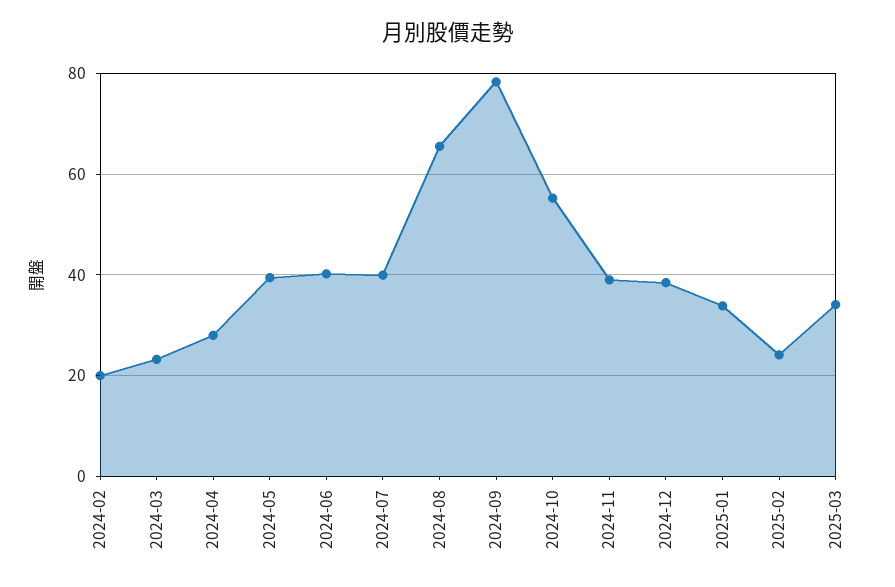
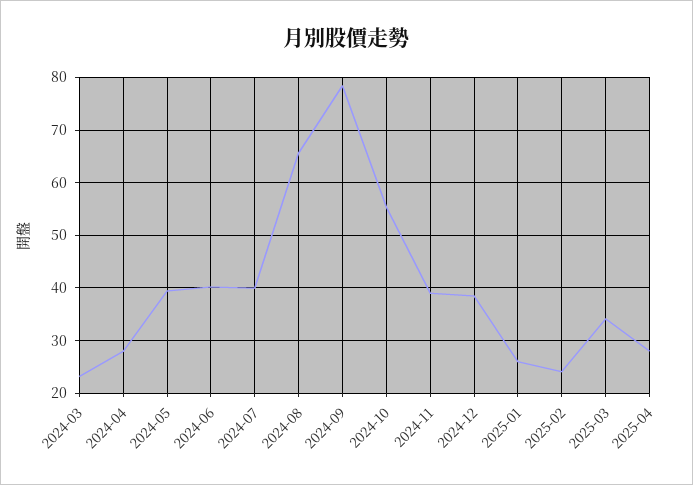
2024-02: 20 -> none
2025-01: 34 -> 26
2025-04: none -> 28

